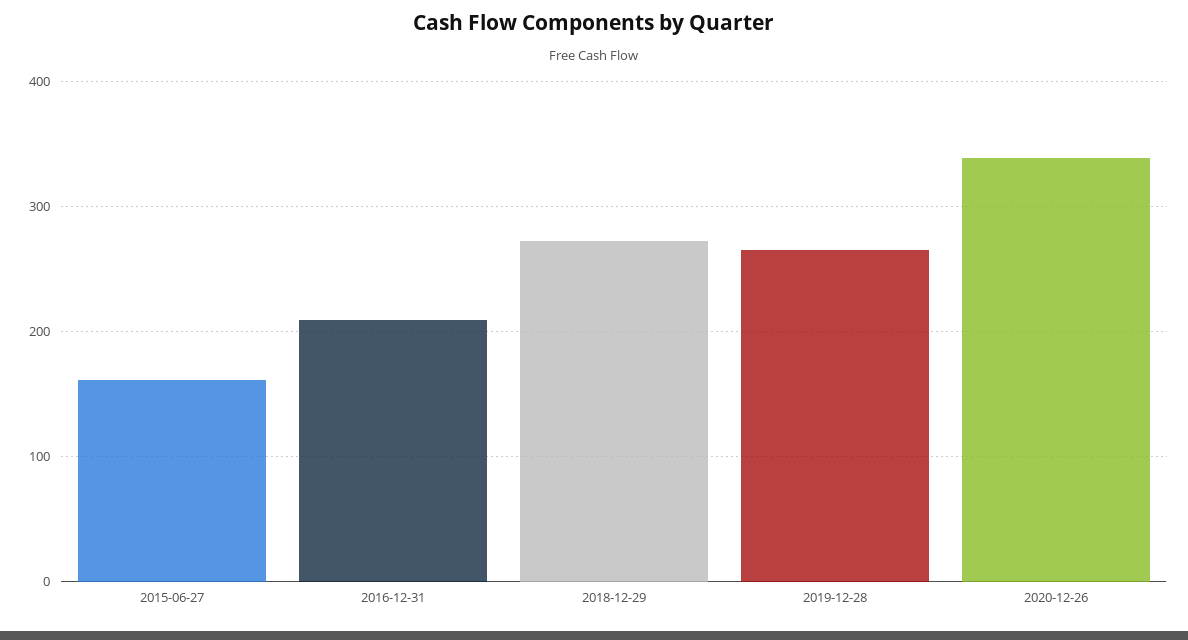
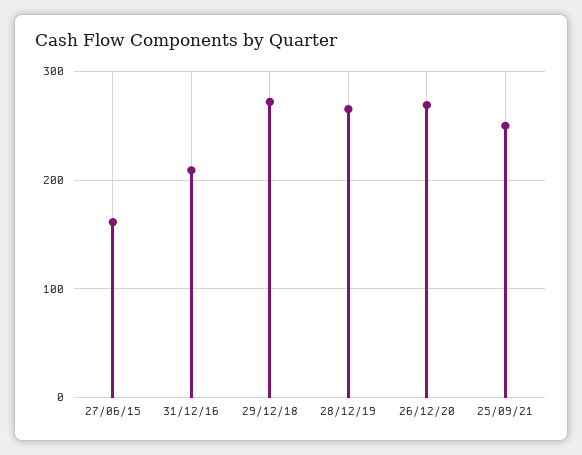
2020-12-26: 340 -> 270
25/09/21: none -> 250

